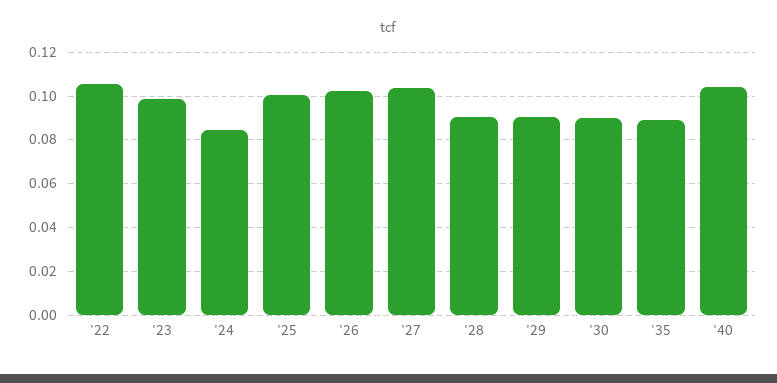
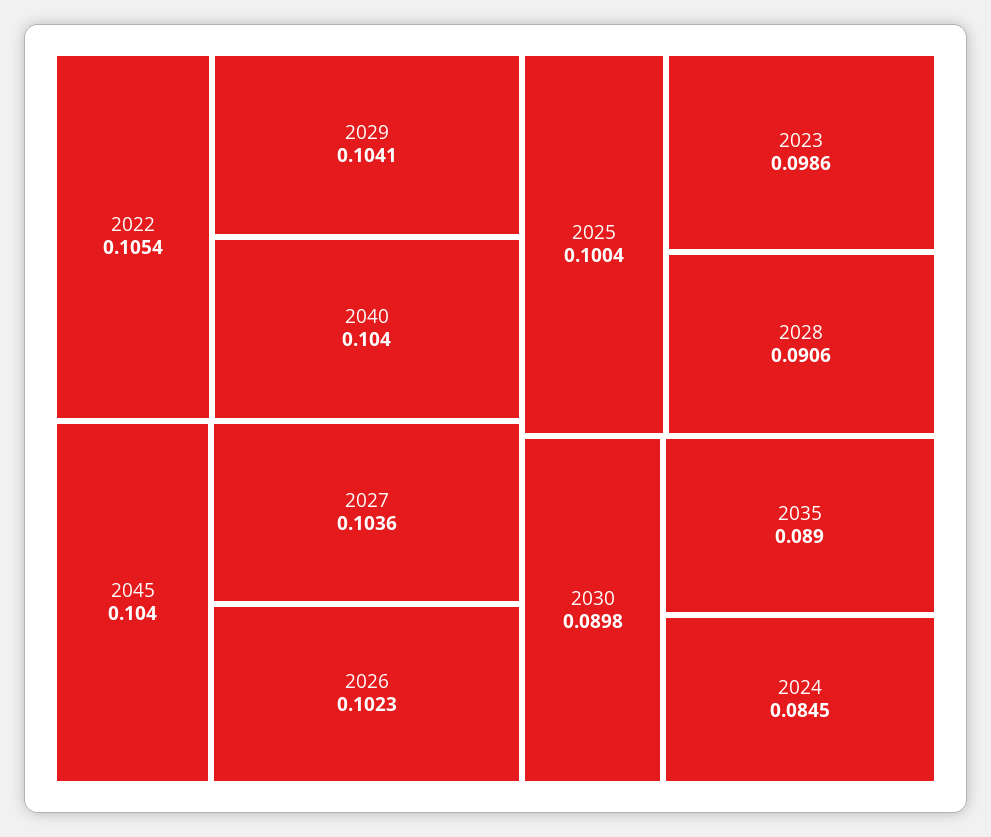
'29: 0.09 -> 0.1041
2045: none -> 0.104

